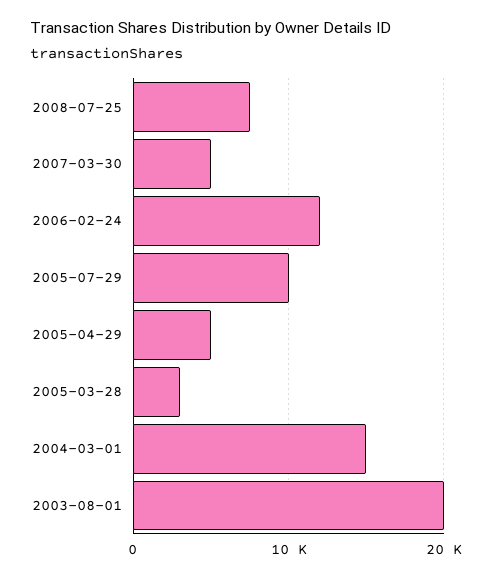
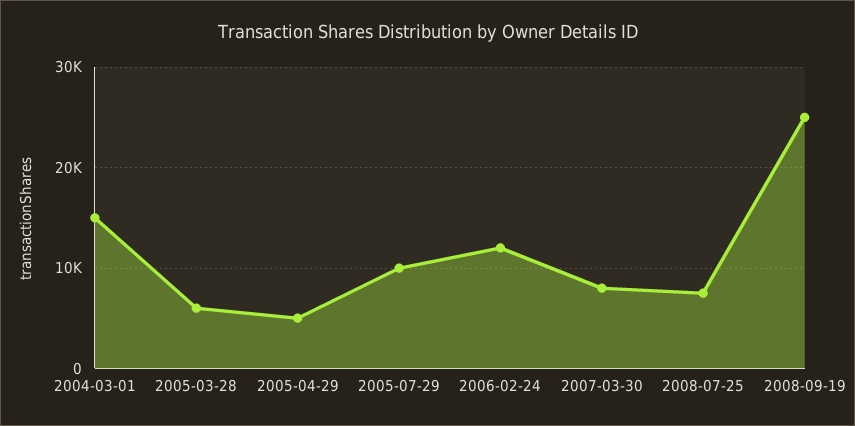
2007-03-30: 5000 -> 8000
2005-03-28: 3000 -> 6000
2003-08-01: 20000 -> none
2008-09-19: none -> 25000

